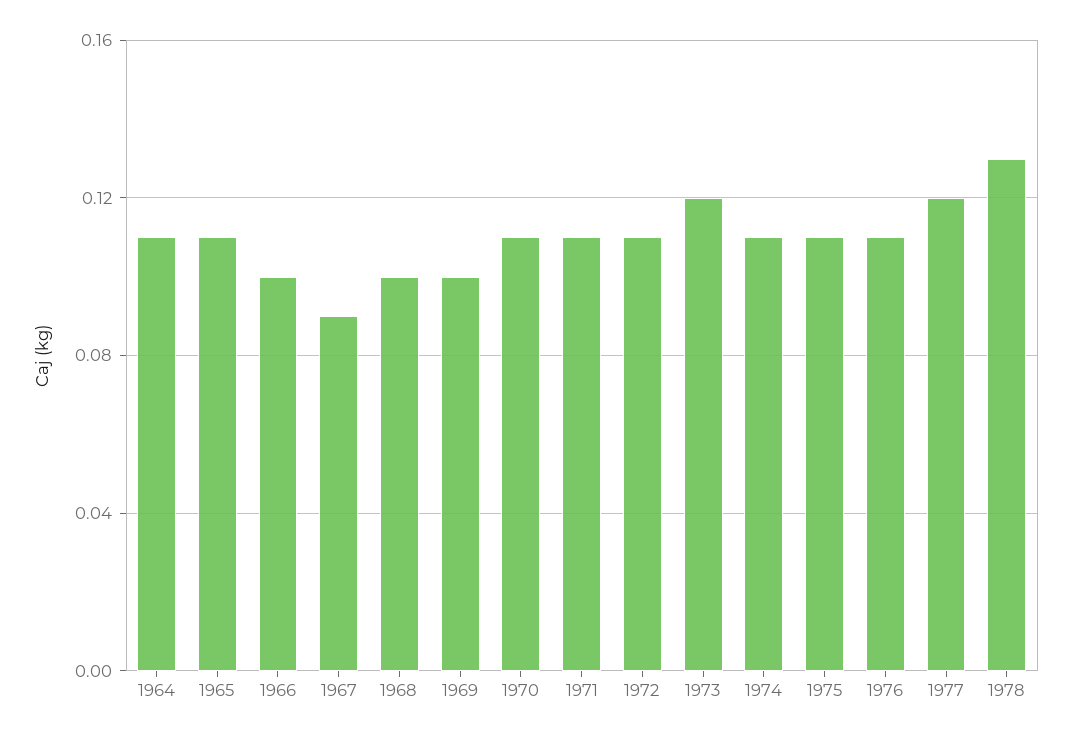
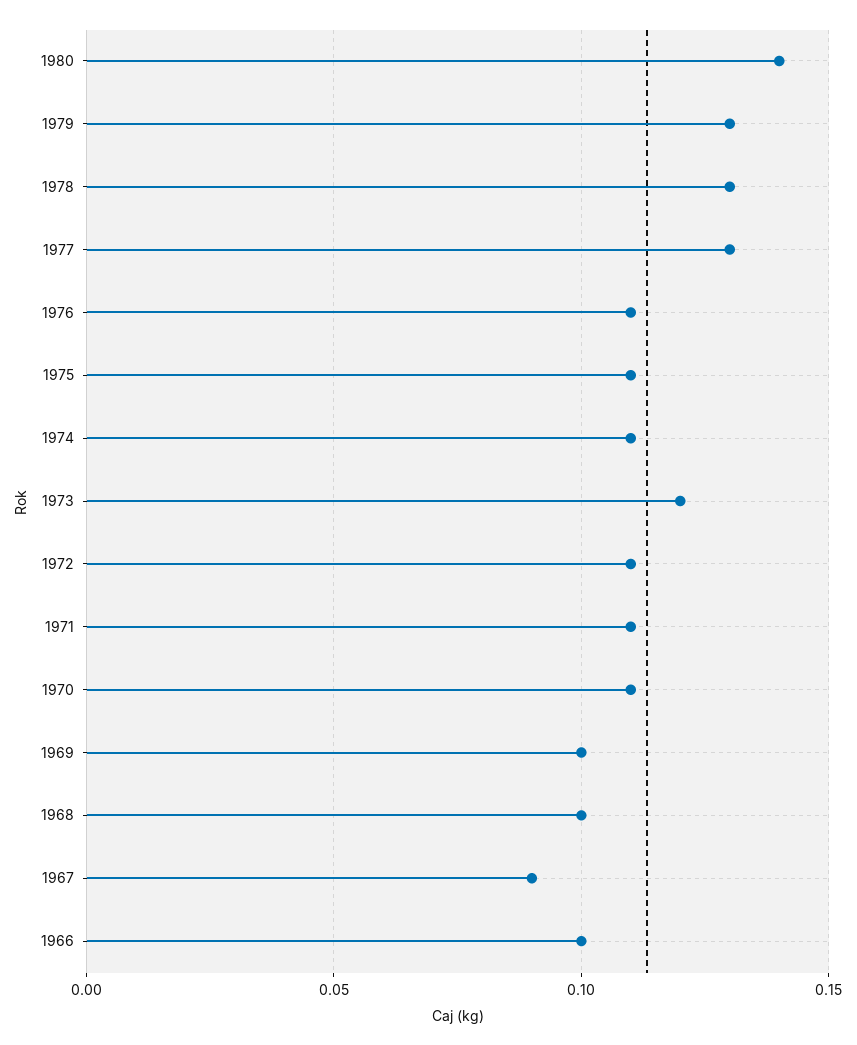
1964: 0.11 -> none
1965: 0.11 -> none
1977: 0.12 -> 0.13
1980: none -> 0.14
1979: none -> 0.13

